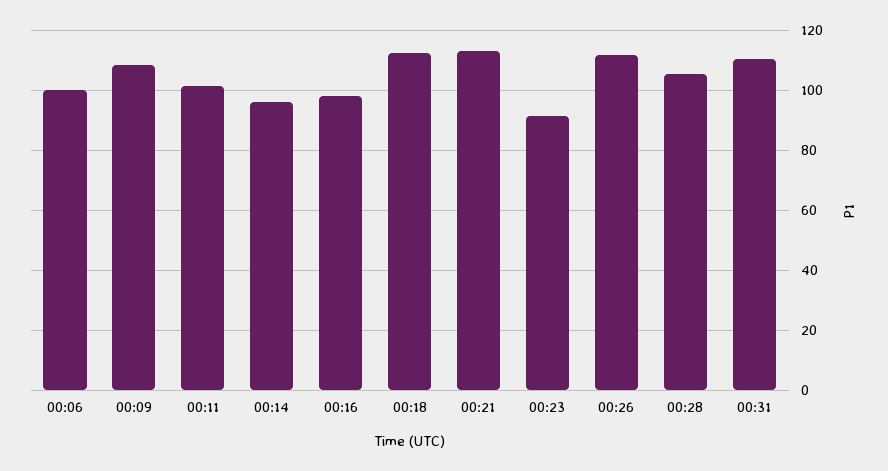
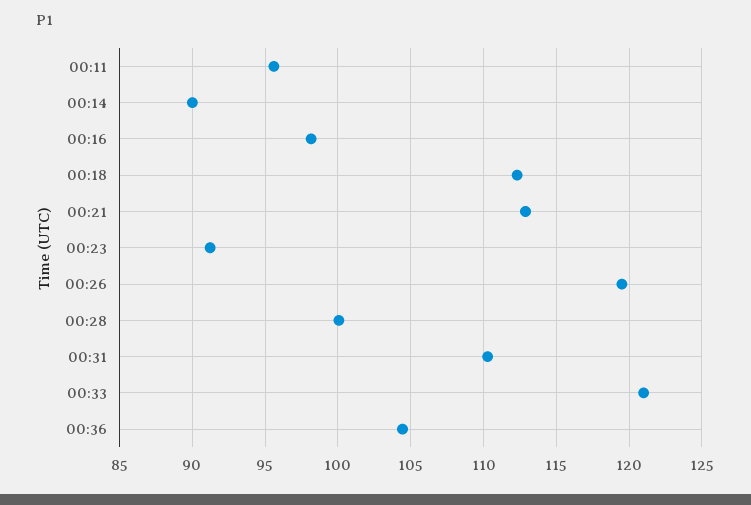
00:06: 100 -> none
00:09: 108 -> none
00:11: 102 -> 95.5
00:14: 96 -> 90
00:26: 112 -> 119.5
00:28: 106 -> 100
00:33: none -> 121
00:36: none -> 104.5

